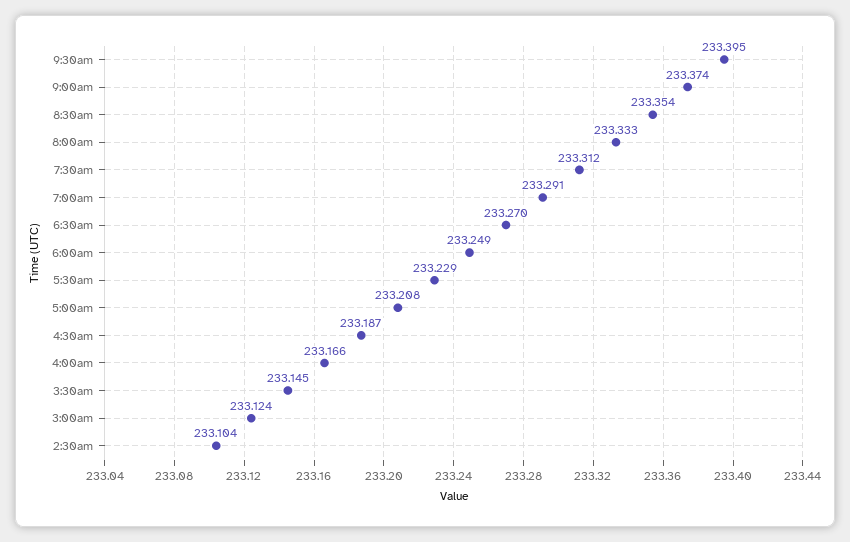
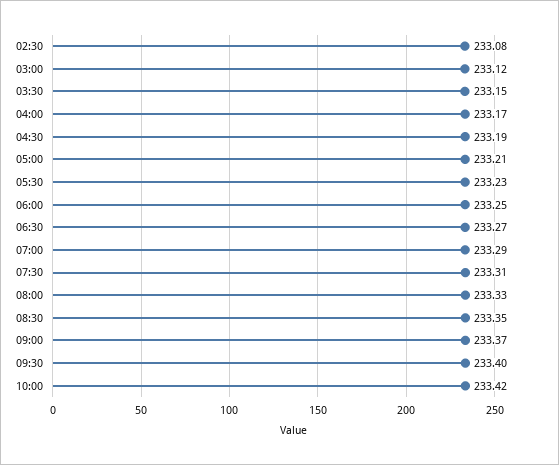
2:30am: 233.104 -> 233.08
10:00: none -> 233.42

